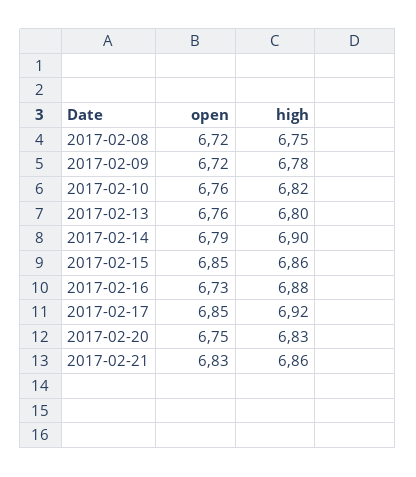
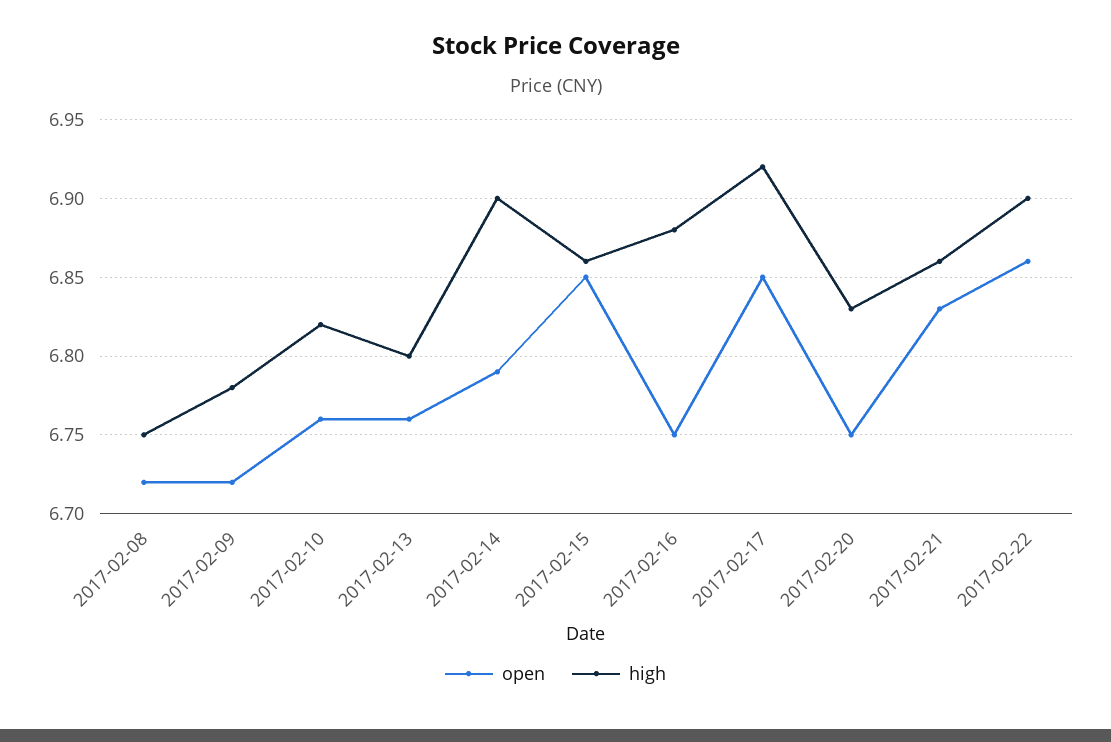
open, 2017-02-16: 6.73 -> 6.75
open, 2017-02-22: none -> 6.86
high, 2017-02-22: none -> 6.9

